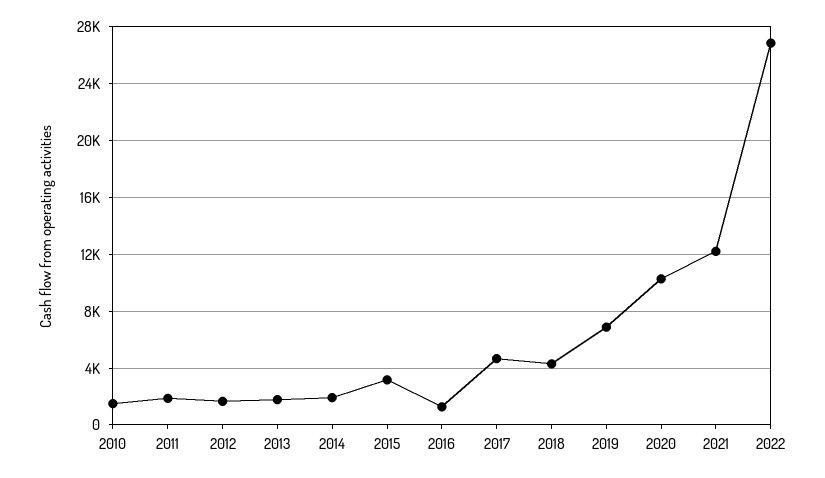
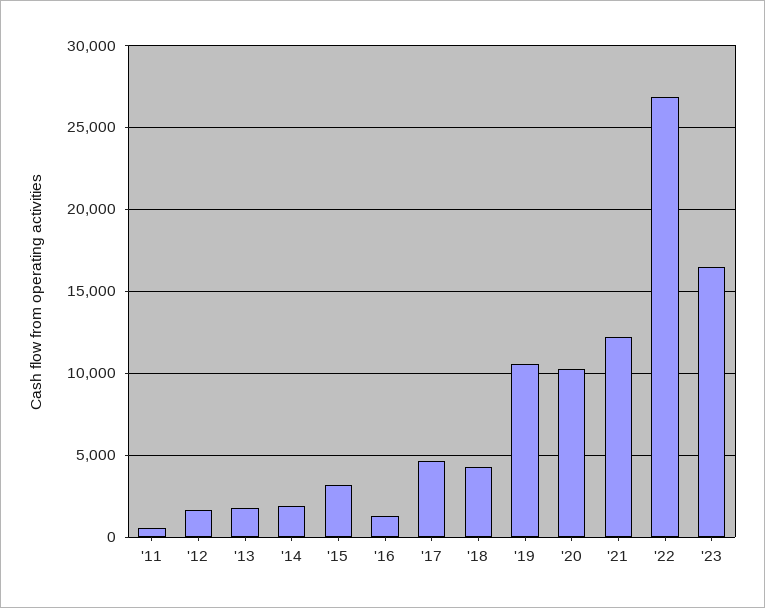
2010: 1500 -> none
2011: 2000 -> 500
2019: 7000 -> 10500
'23: none -> 16500

